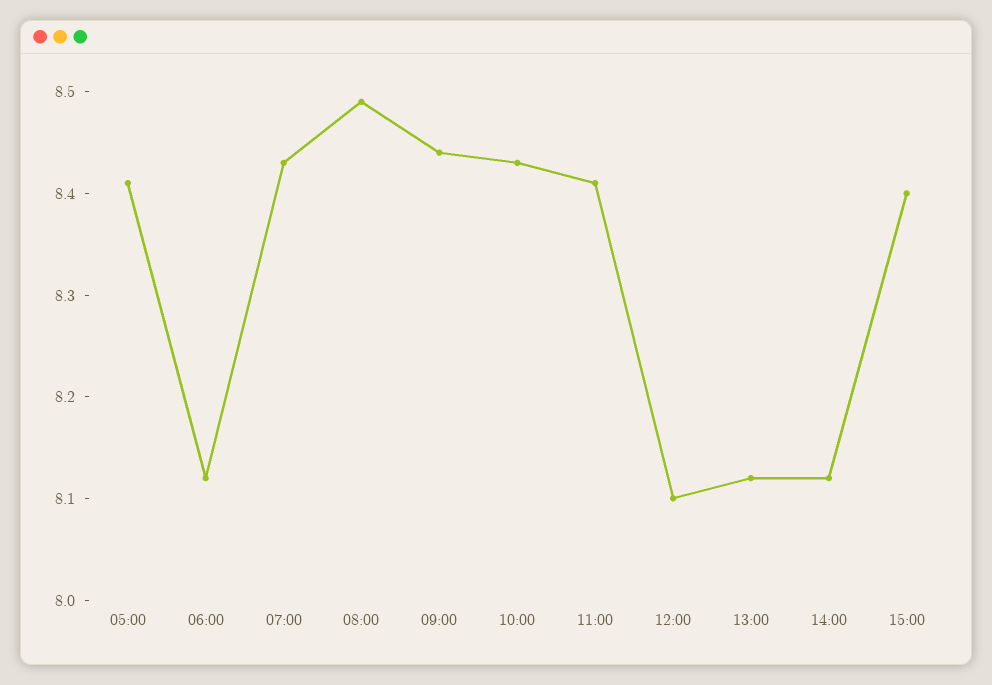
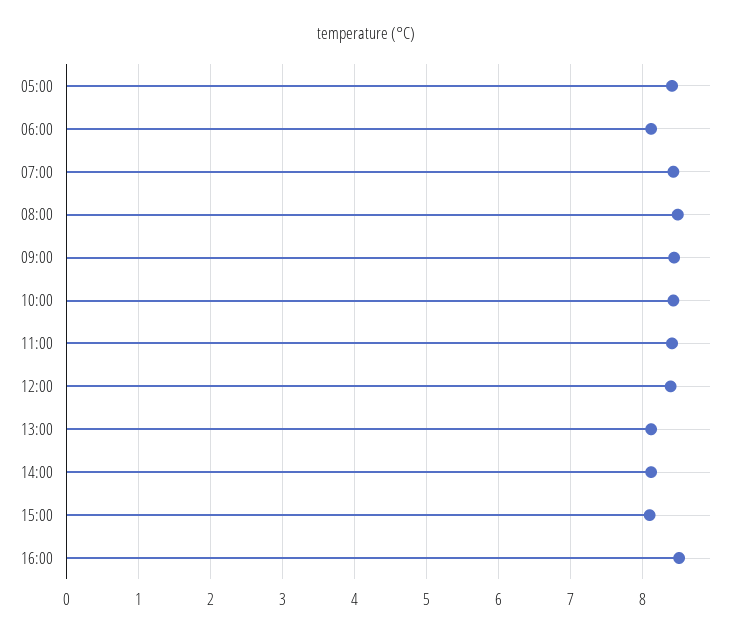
12:00: 8.1 -> 8.4
15:00: 8.4 -> 8.1
16:00: none -> 8.5

